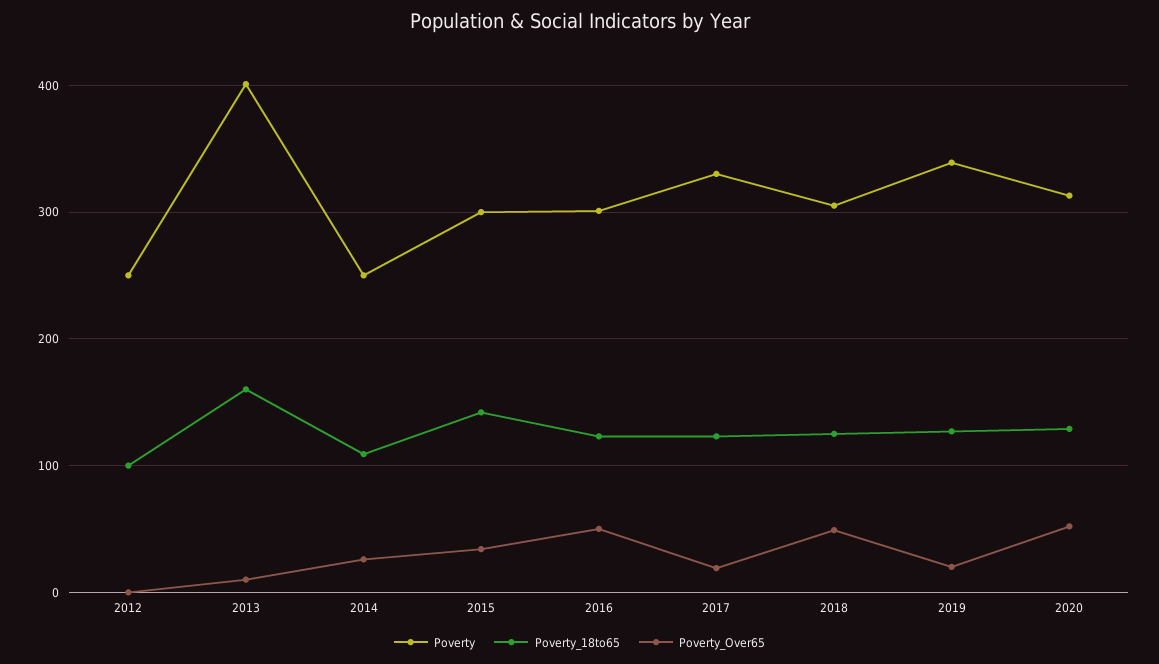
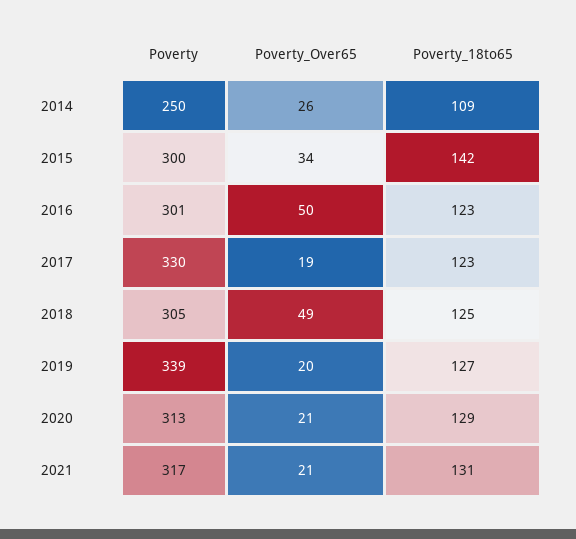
Poverty, 2012: 250 -> none
Poverty_18to65, 2012: 100 -> none
Poverty_Over65, 2012: 0 -> none
Poverty, 2013: 400 -> none
Poverty_18to65, 2013: 160 -> none
Poverty_Over65, 2013: 10 -> none
Poverty_Over65, 2020: 50 -> 21
Poverty, 2021: none -> 317
Poverty_Over65, 2021: none -> 21
Poverty_18to65, 2021: none -> 131

